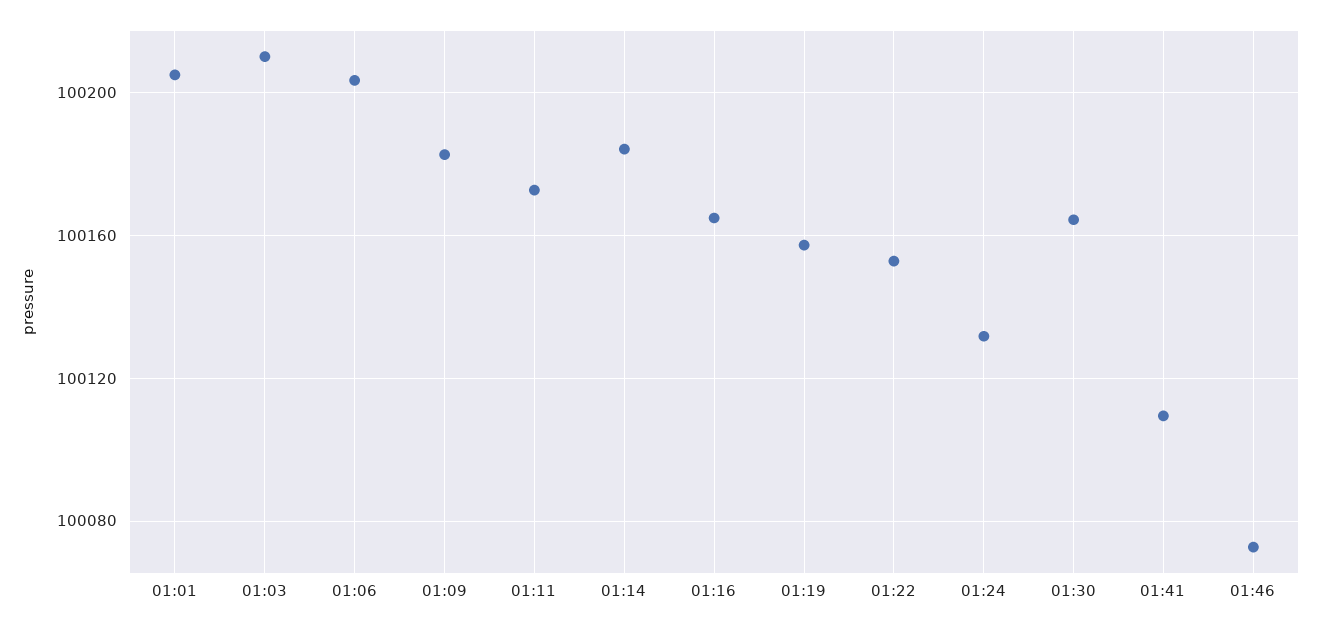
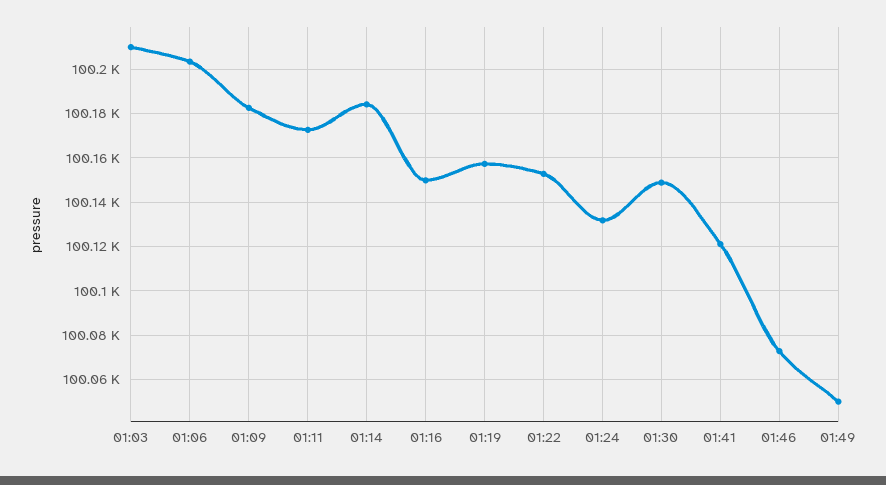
01:01: 100205 -> none
01:16: 100165 -> 100150
01:30: 100165 -> 100150
01:41: 100110 -> 100120
01:49: none -> 100050

